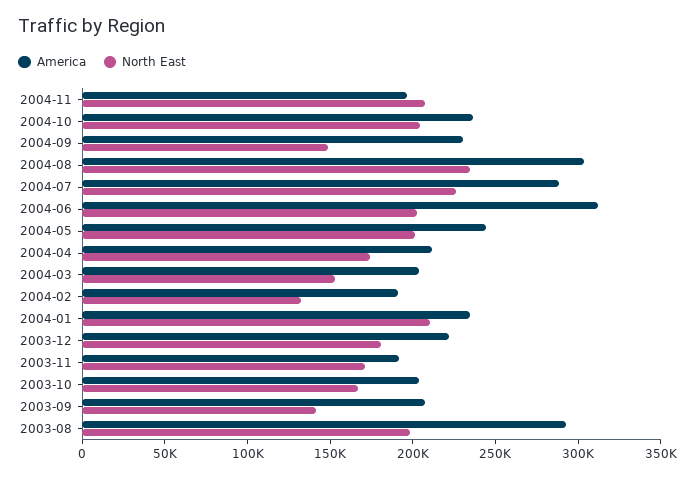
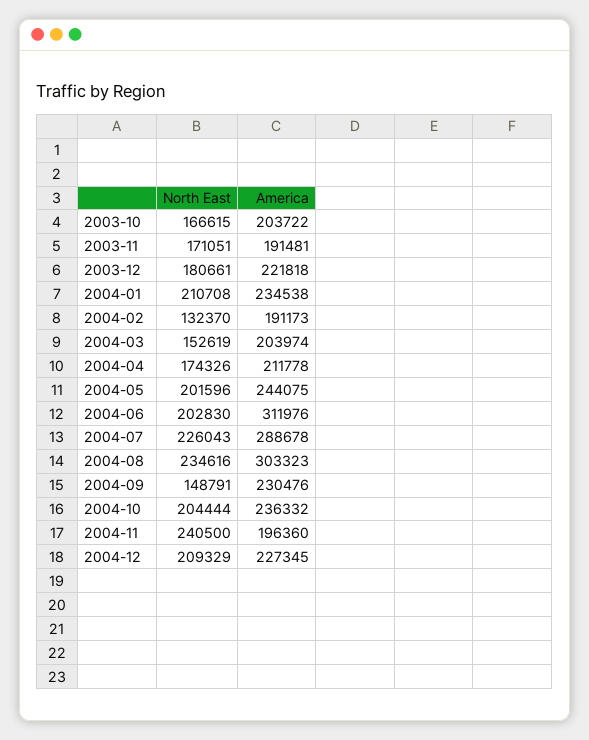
North East, 2004-11: 210000 -> 240500
America, 2003-09: 210000 -> none
North East, 2003-09: 140000 -> none
America, 2003-08: 290000 -> none
North East, 2003-08: 200000 -> none
North East, 2004-12: none -> 209329
America, 2004-12: none -> 227345

